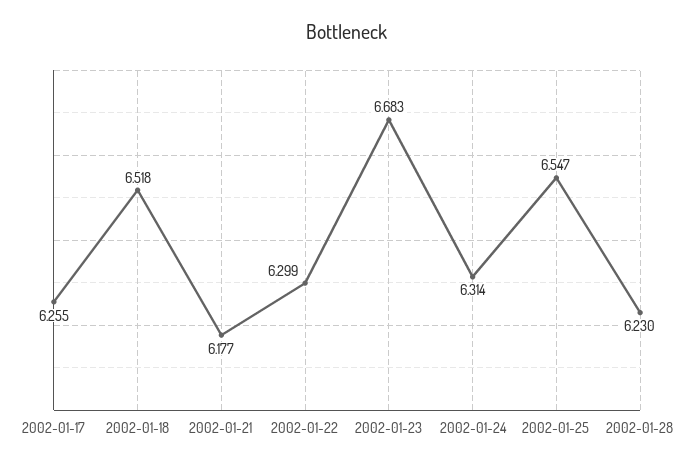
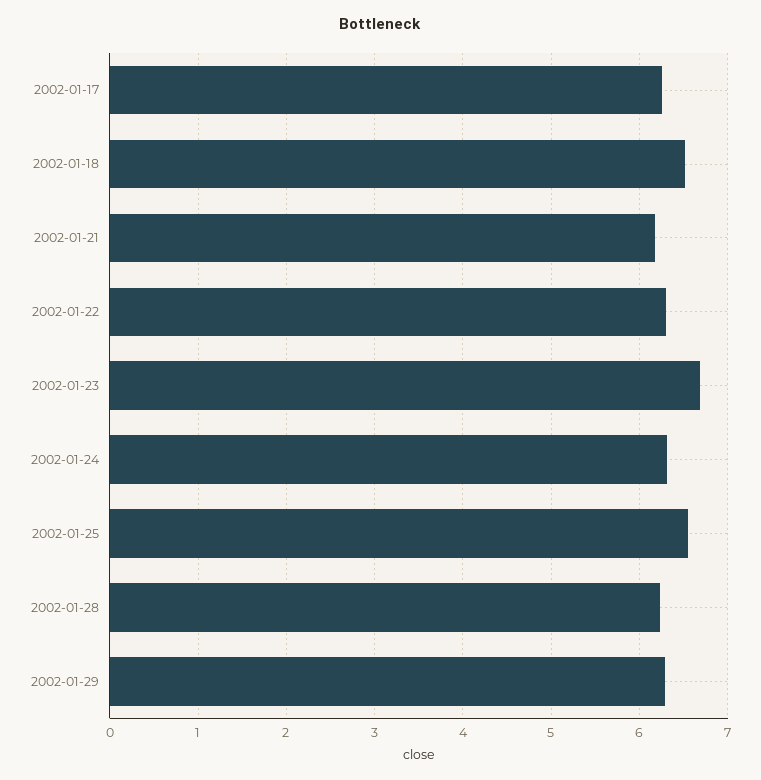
2002-01-29: none -> 6.3

